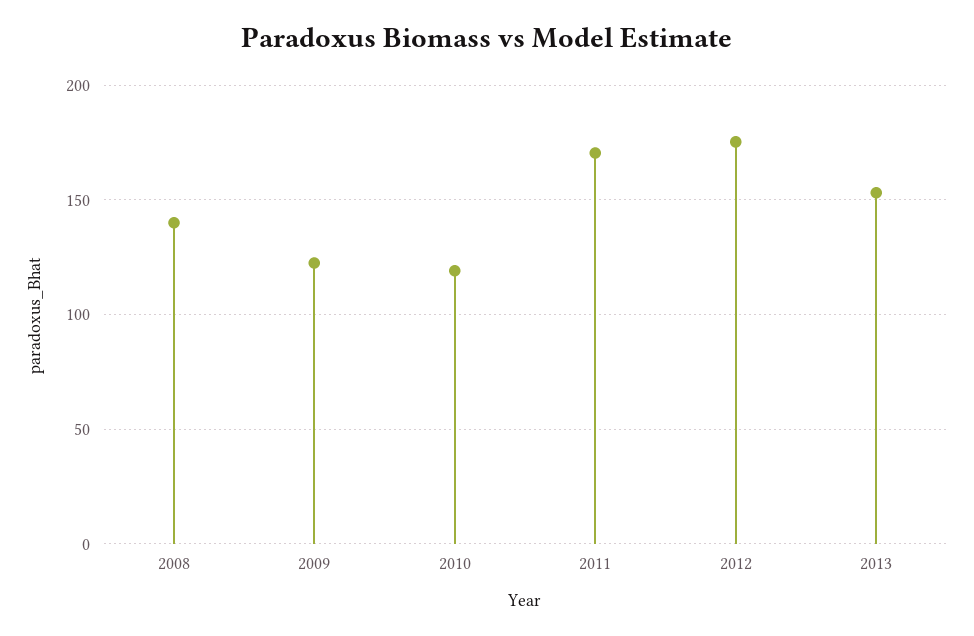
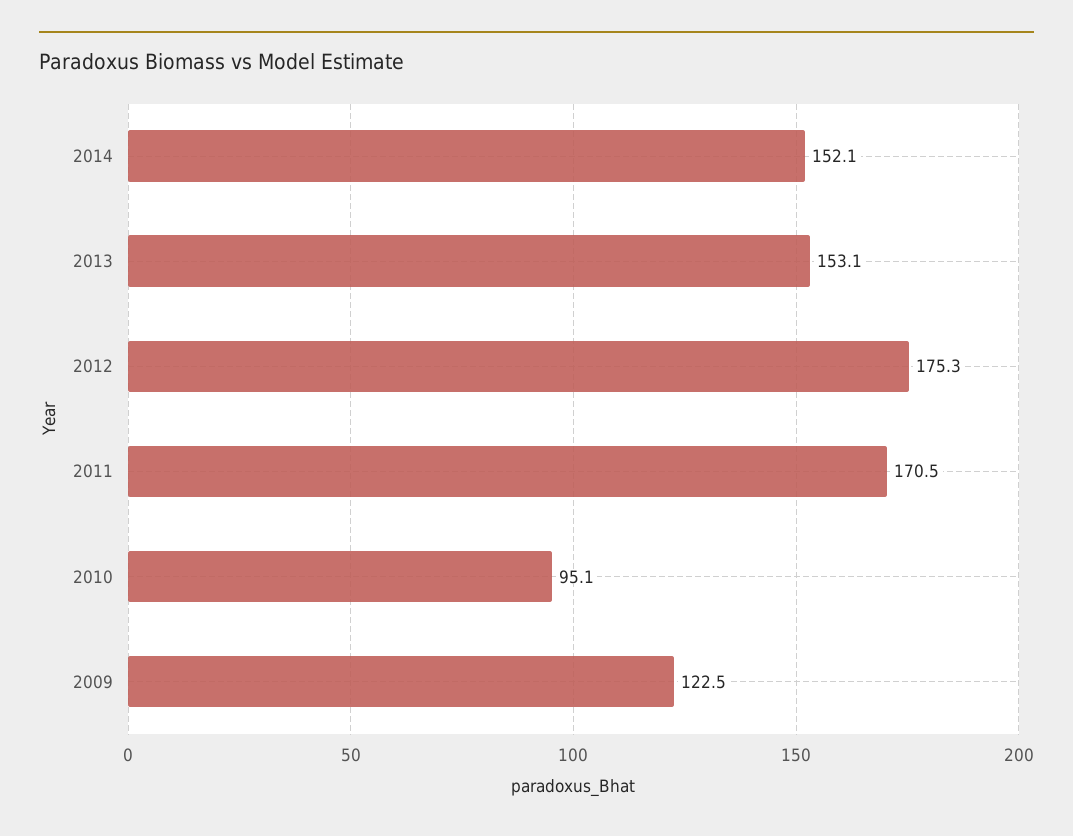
2008: 140 -> none
2010: 120 -> 95.1
2014: none -> 152.1

